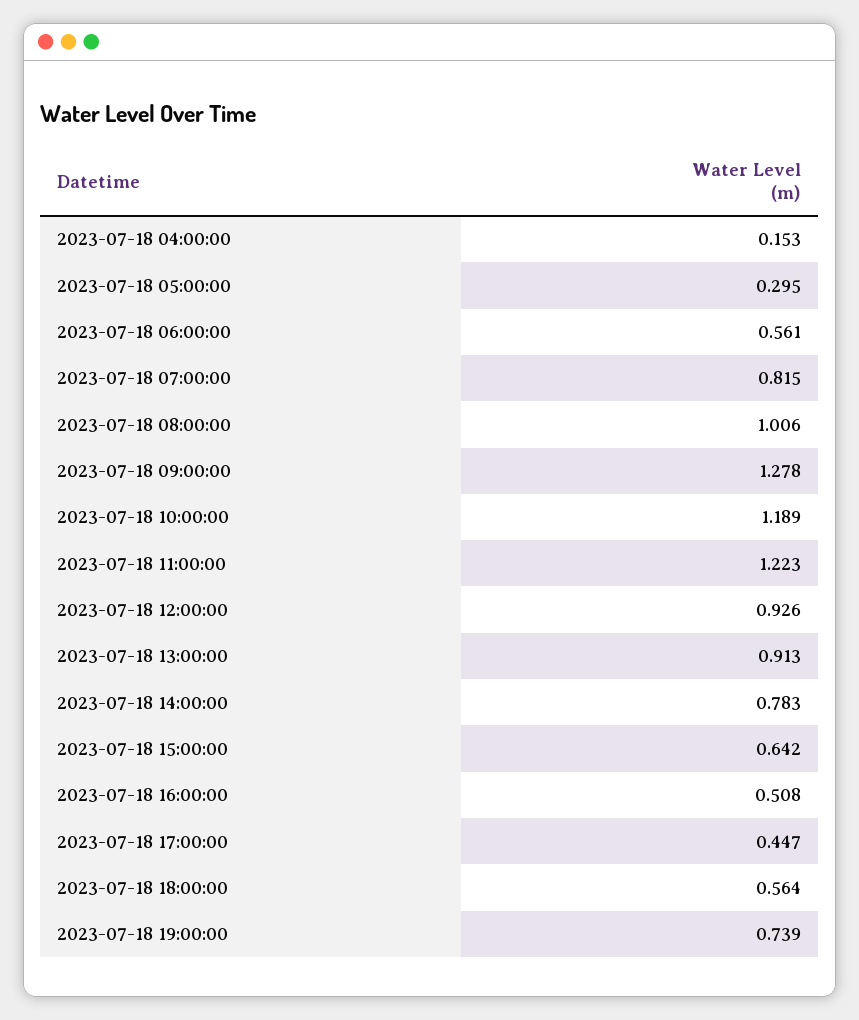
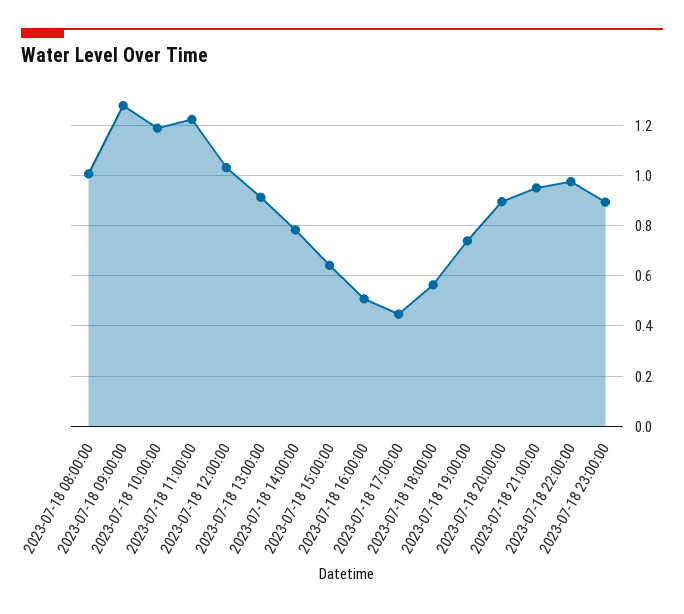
2023-07-18 04:00:00: 0.153 -> none
2023-07-18 05:00:00: 0.295 -> none
2023-07-18 06:00:00: 0.561 -> none
2023-07-18 07:00:00: 0.815 -> none
2023-07-18 12:00:00: 0.926 -> 1.025
2023-07-18 20:00:00: none -> 0.9
2023-07-18 21:00:00: none -> 0.95
2023-07-18 22:00:00: none -> 0.975
2023-07-18 23:00:00: none -> 0.9

